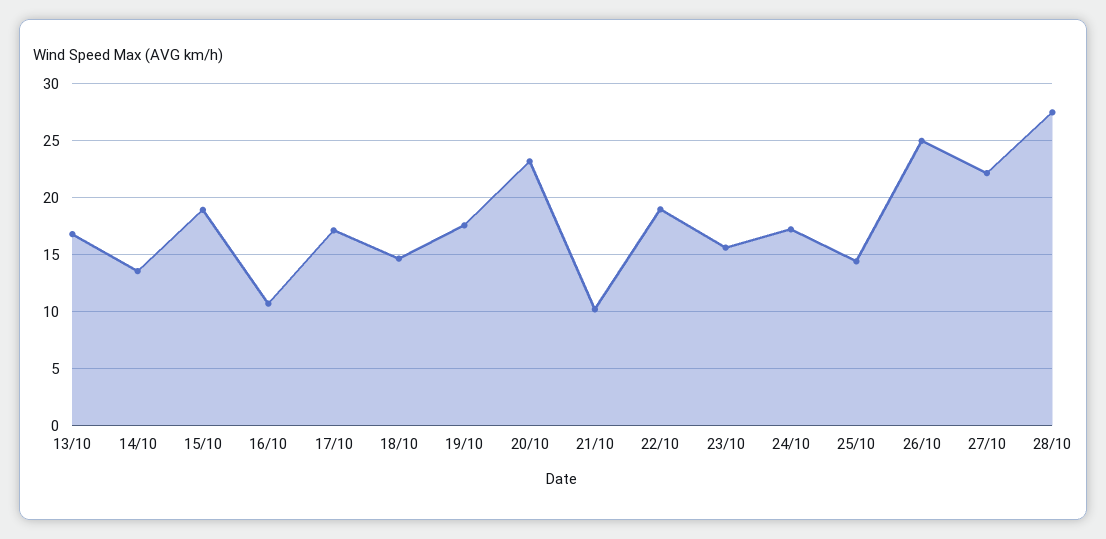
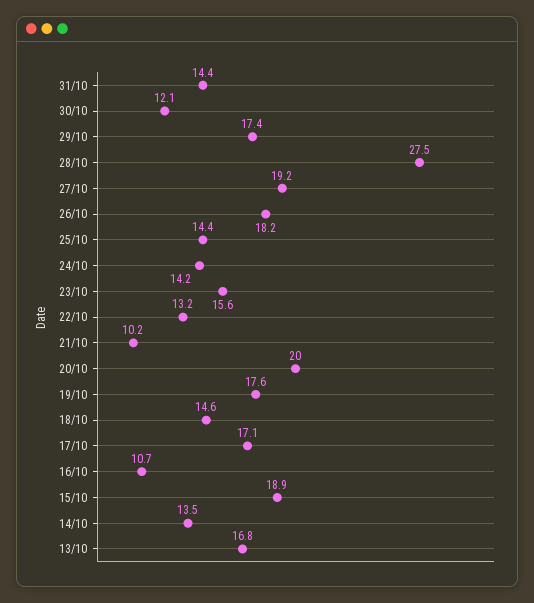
20/10: 23 -> 20
22/10: 19 -> 13.2
24/10: 17 -> 14.2
26/10: 25 -> 18.2
27/10: 22 -> 19.2
31/10: none -> 14.4
30/10: none -> 12.1
29/10: none -> 17.4

